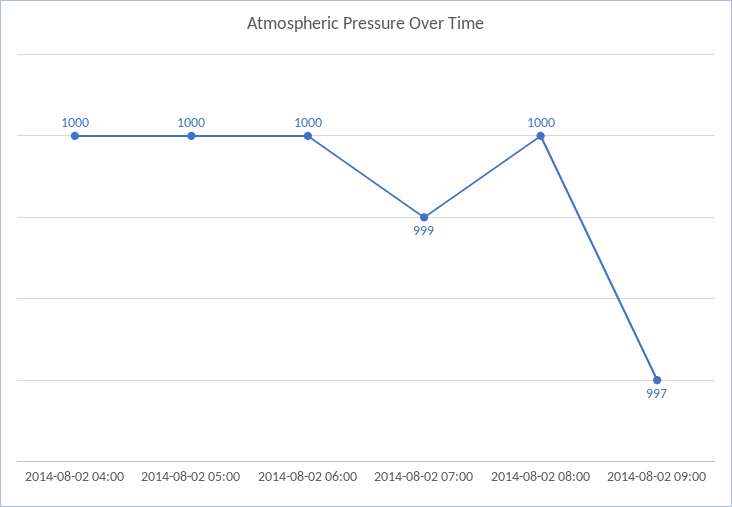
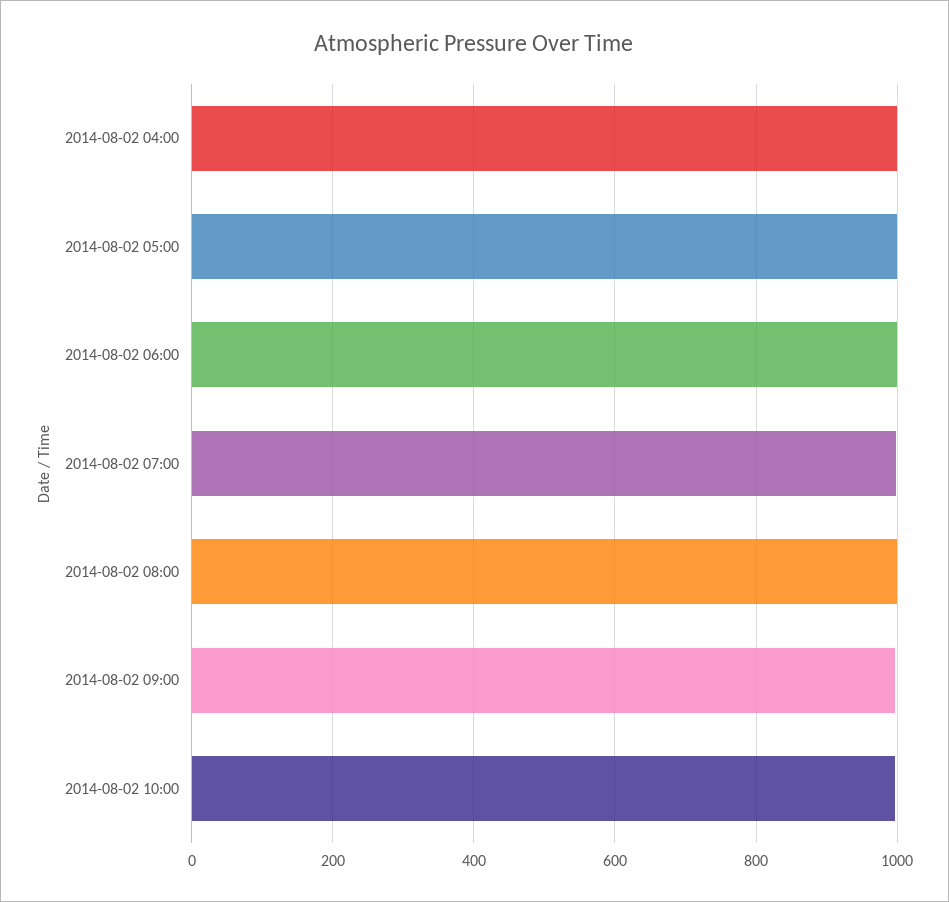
2014-08-02 10:00: none -> 1000

